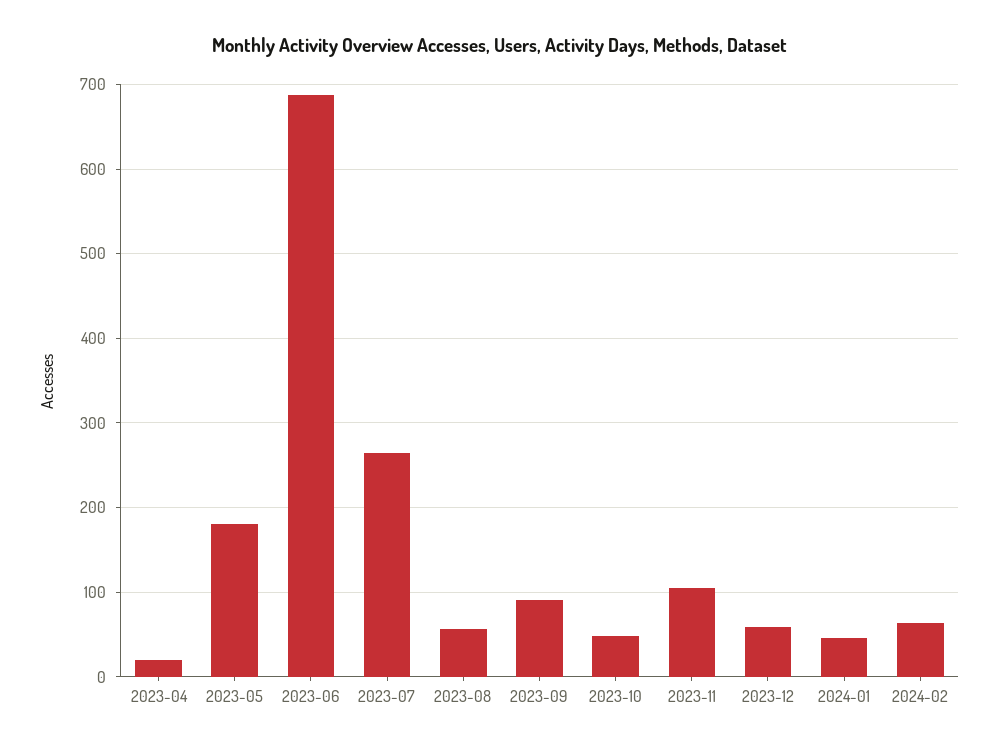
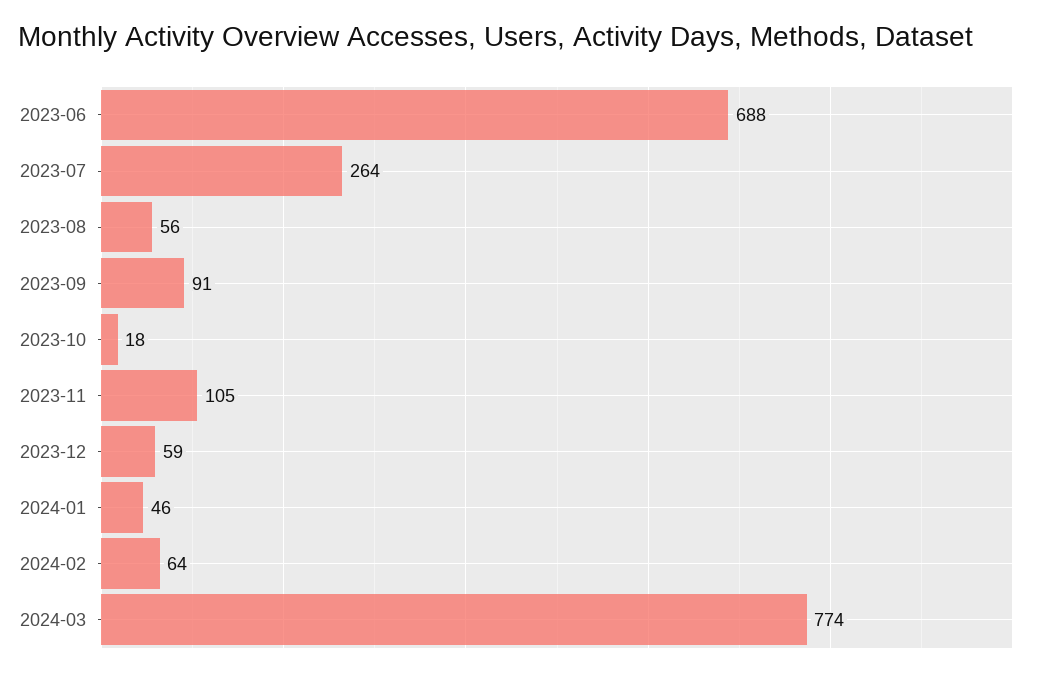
2023-04: 20 -> none
2023-05: 180 -> none
2023-10: 50 -> 18
2024-03: none -> 774

